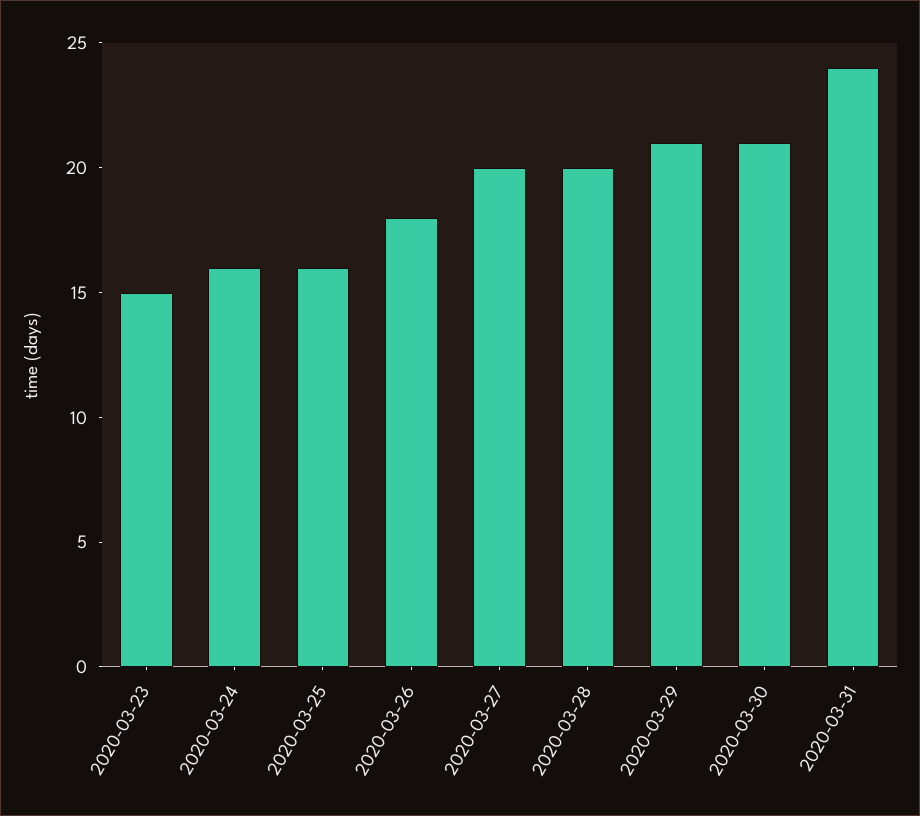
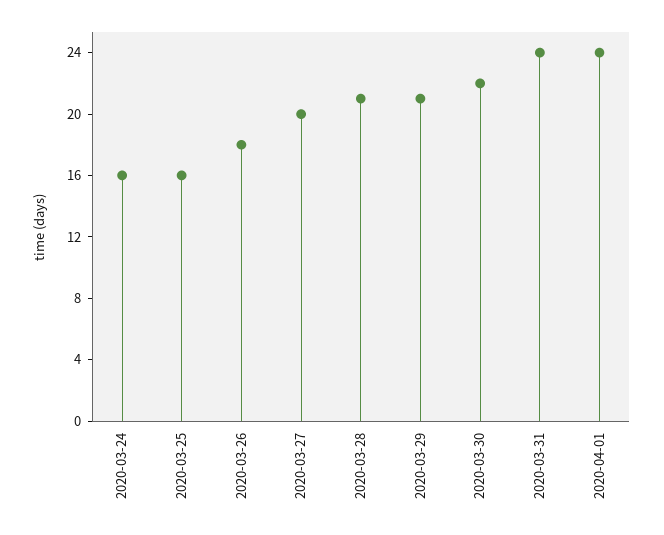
2020-03-23: 15 -> none
2020-03-28: 20 -> 21
2020-03-30: 21 -> 22
2020-04-01: none -> 24

